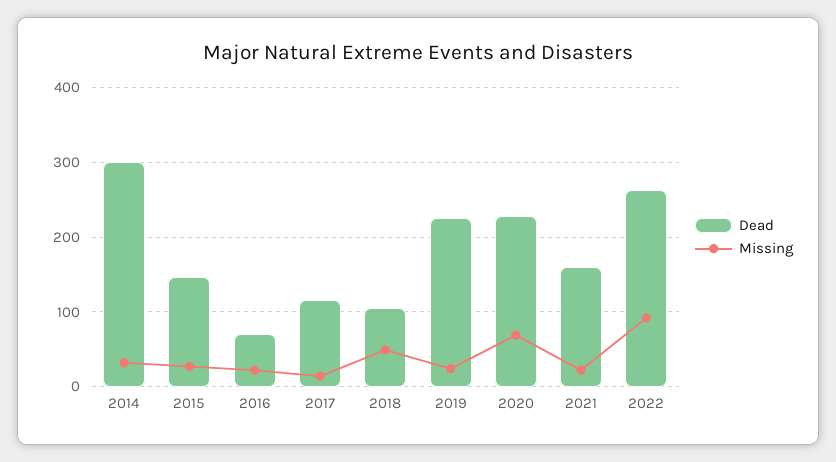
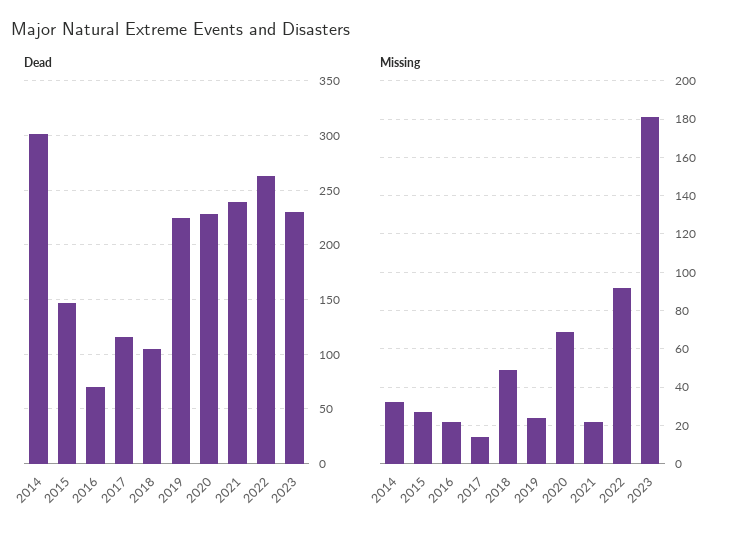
Dead, 2021: 160 -> 240
Dead, 2023: none -> 230
Missing, 2023: none -> 180

